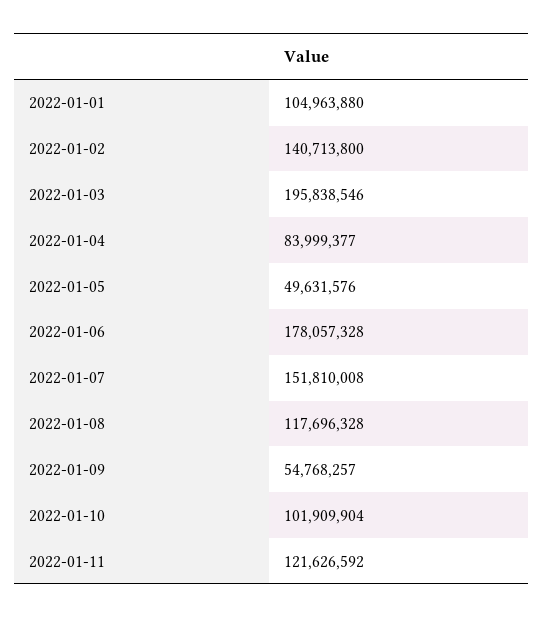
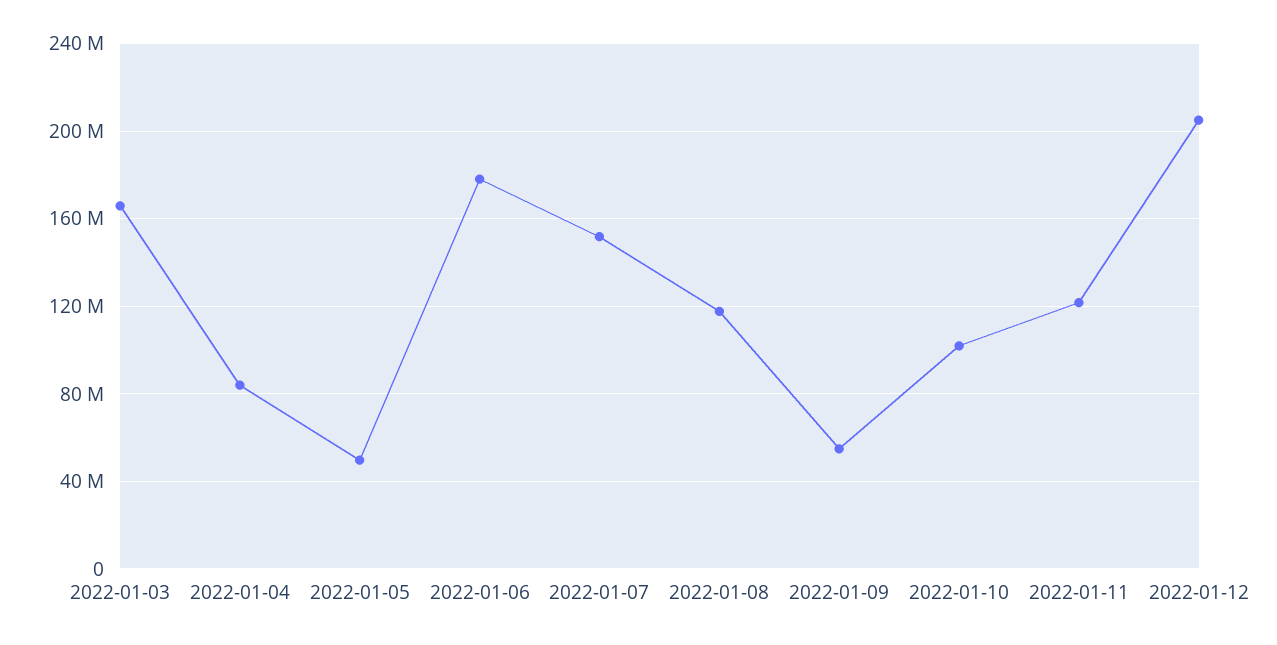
2022-01-01: 104963880 -> none
2022-01-02: 140713800 -> none
2022-01-03: 195838546 -> 165000000
2022-01-12: none -> 205000000

